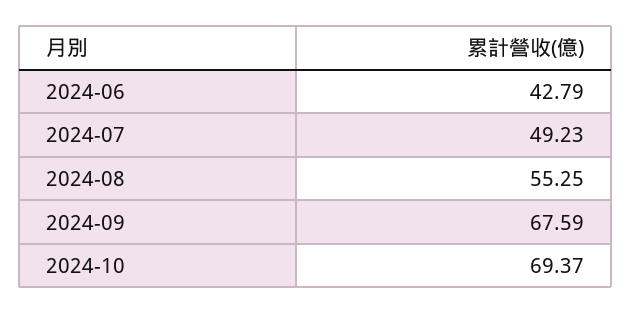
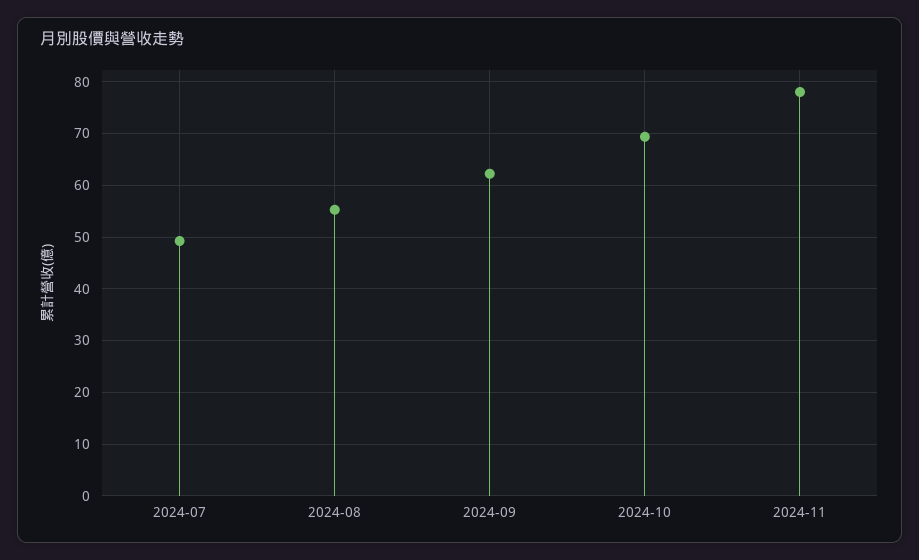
2024-06: 42.79 -> none
2024-09: 67.59 -> 62
2024-11: none -> 78

